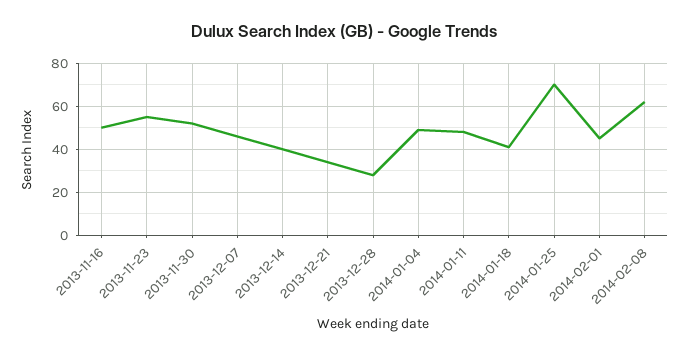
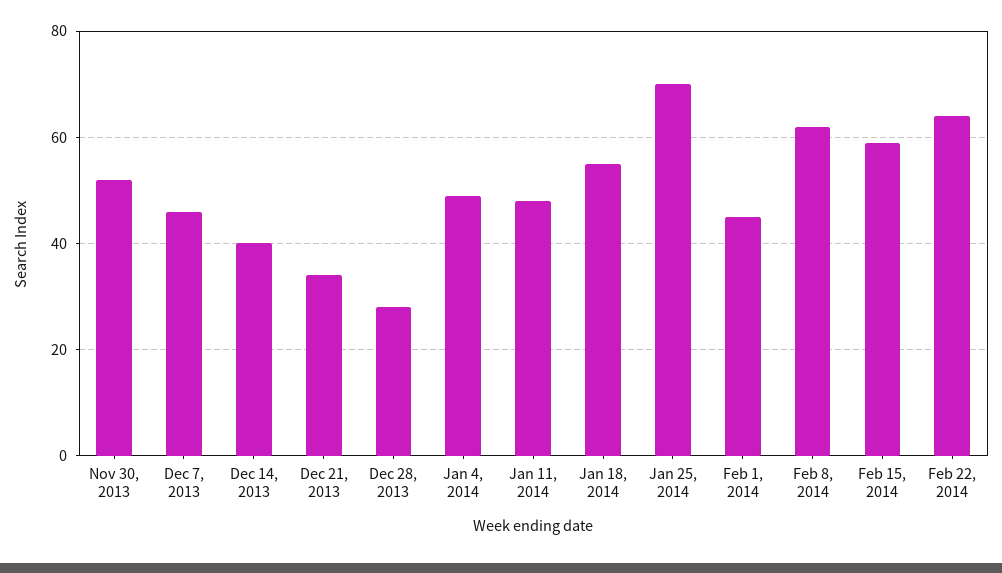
2013-11-16: 50 -> none
2013-11-23: 55 -> none
2014-01-18: 40 -> 55
Feb 15, 2014: none -> 60
Feb 22, 2014: none -> 65

